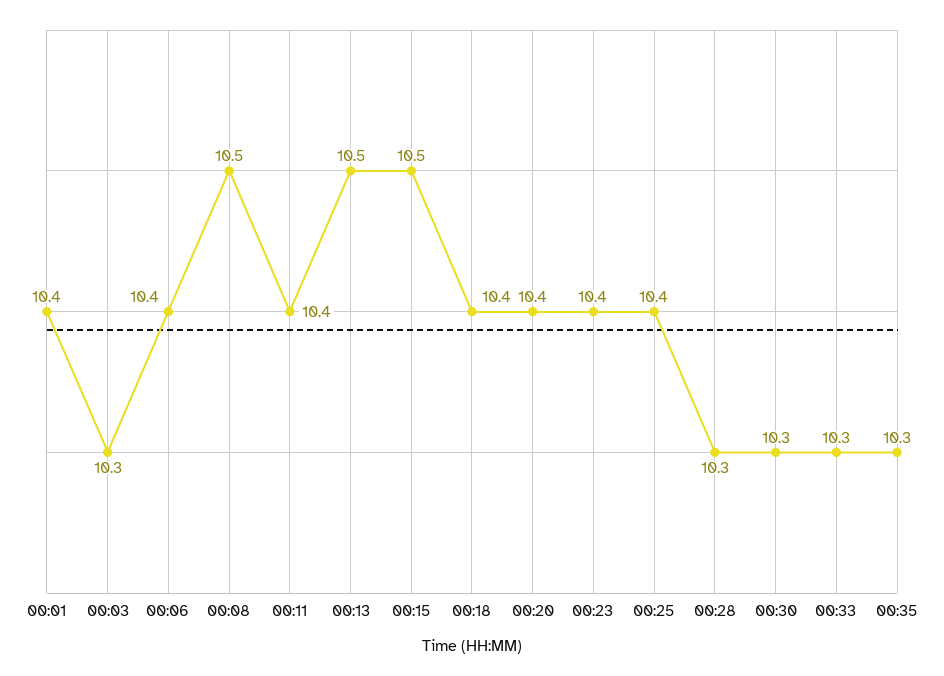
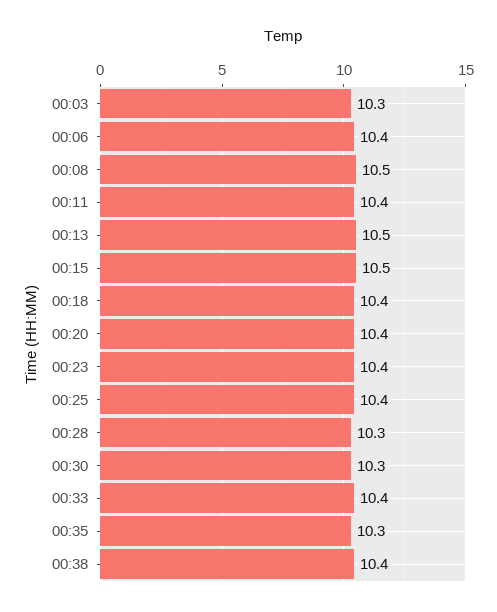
00:01: 10.4 -> none
00:33: 10.3 -> 10.4
00:38: none -> 10.4

